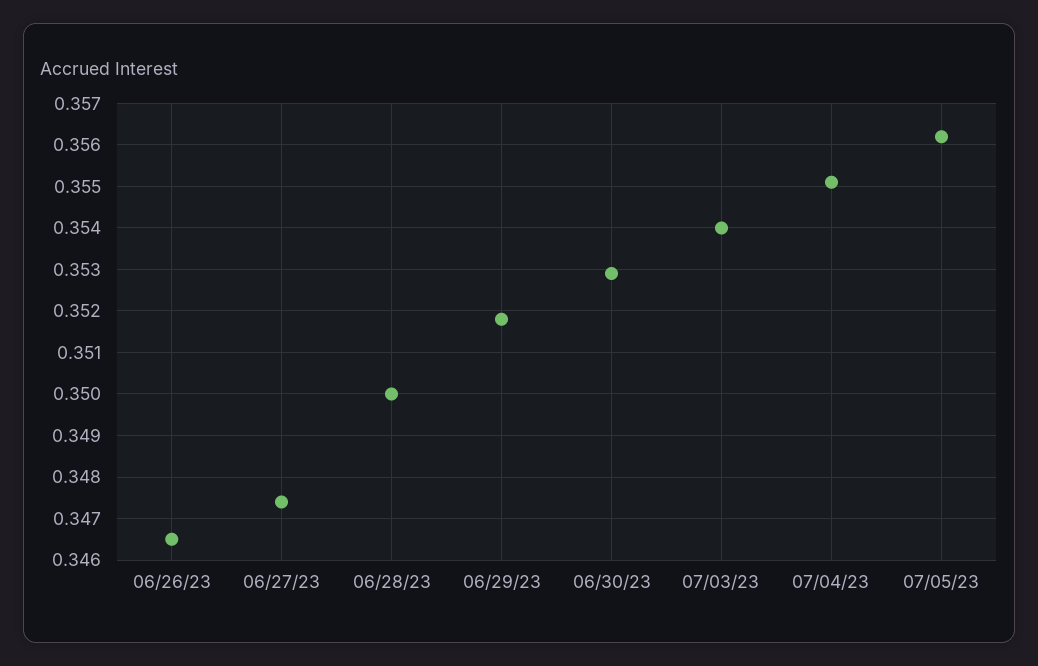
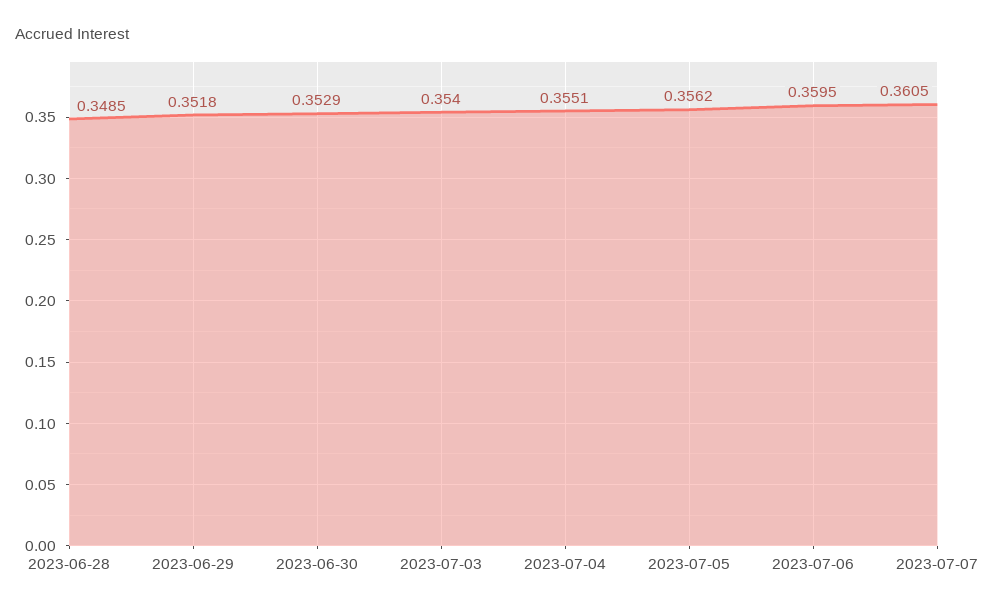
06/26/23: 0.3465 -> none
06/27/23: 0.3475 -> none
06/28/23: 0.35 -> 0.3485
2023-07-06: none -> 0.3595
2023-07-07: none -> 0.3605

